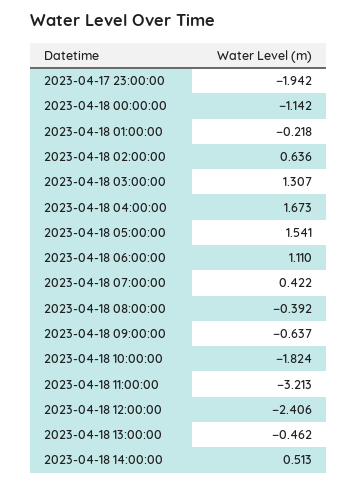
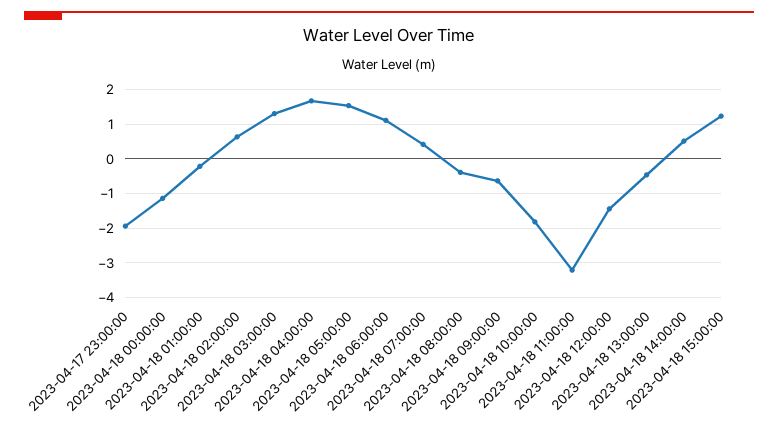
2023-04-18 12:00:00: -2.406 -> -1.4
2023-04-18 15:00:00: none -> 1.2

